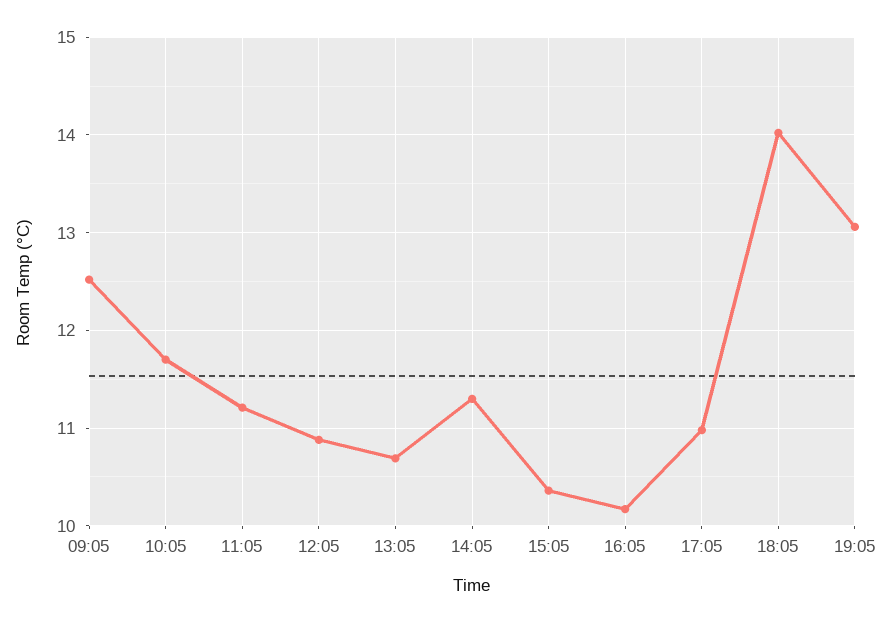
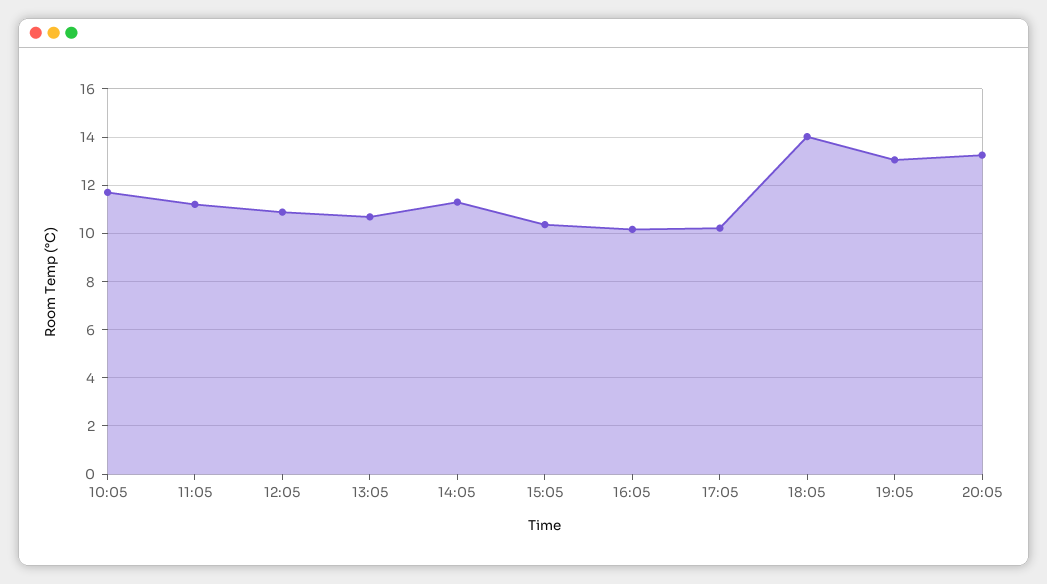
09:05: 12.5 -> none
17:05: 11 -> 10.25
20:05: none -> 13.25

